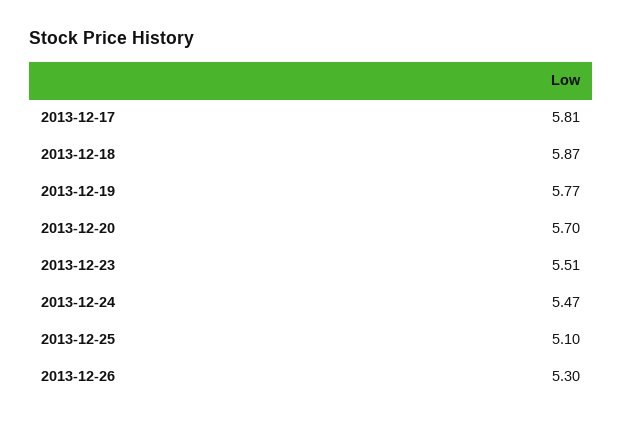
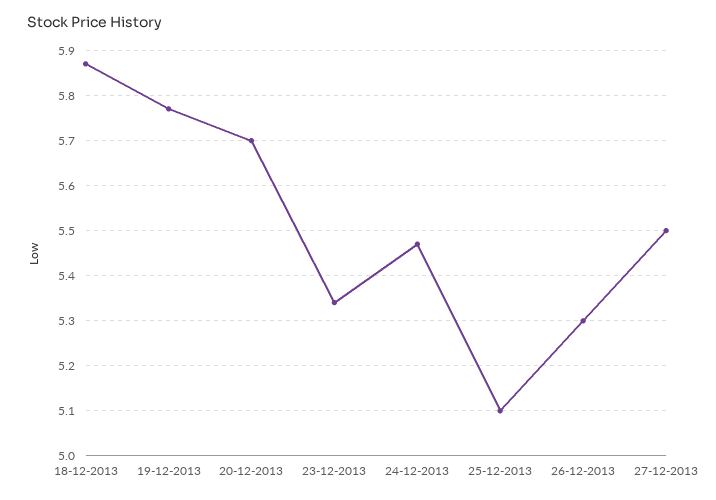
2013-12-17: 5.81 -> none
2013-12-23: 5.51 -> 5.35
27-12-2013: none -> 5.5

